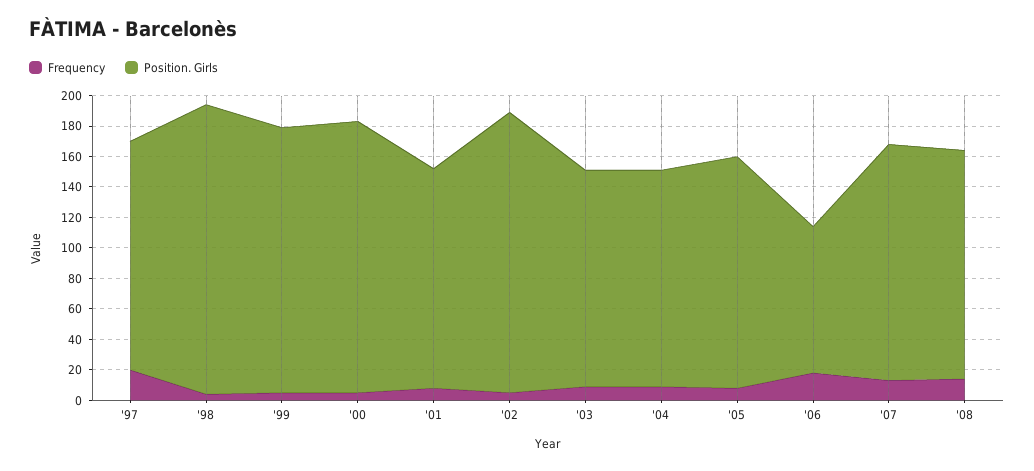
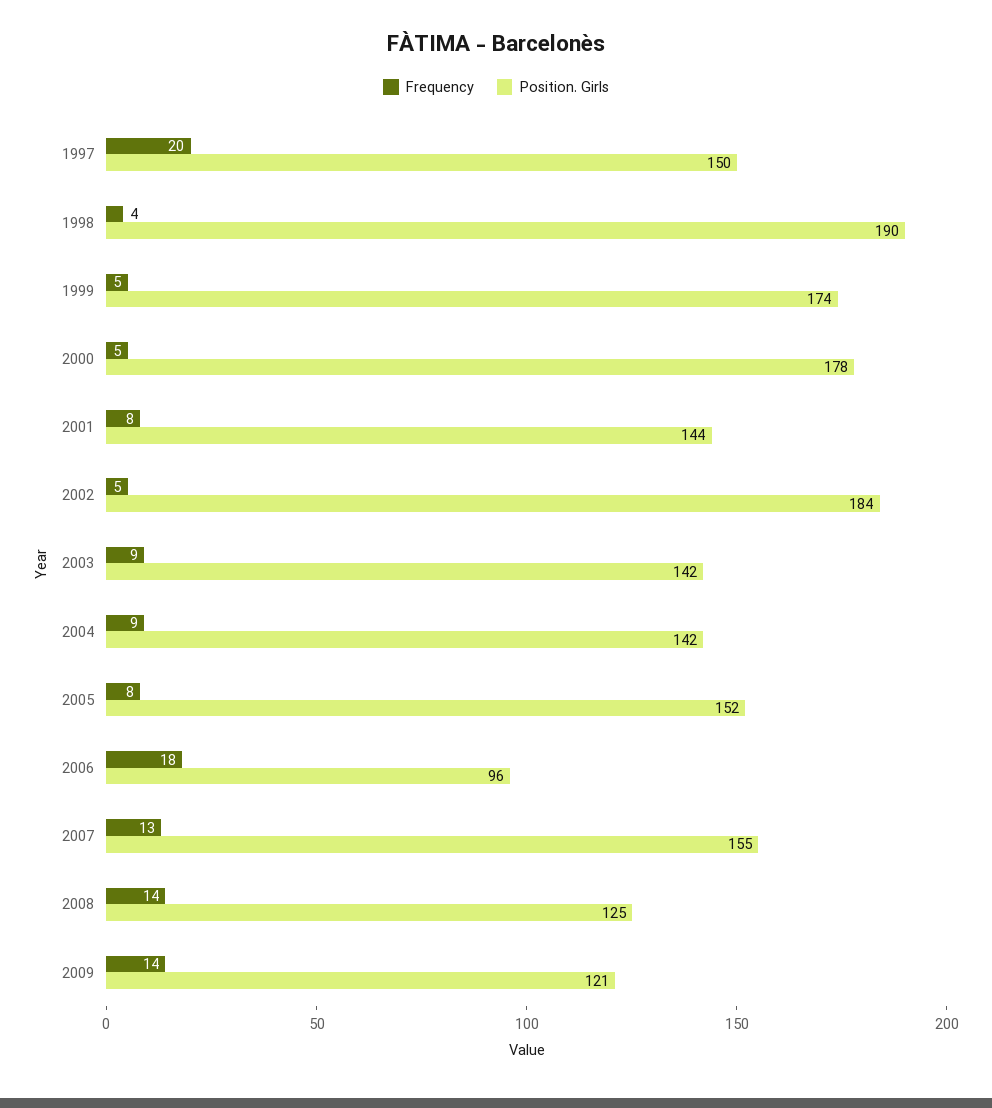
Position. Girls, '08: 150 -> 125
Frequency, 2009: none -> 14
Position. Girls, 2009: none -> 121

